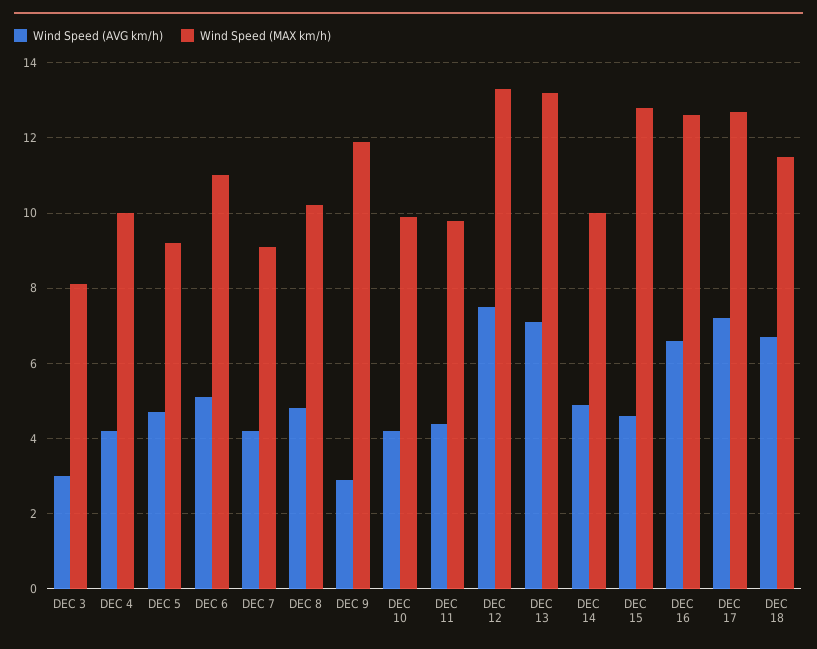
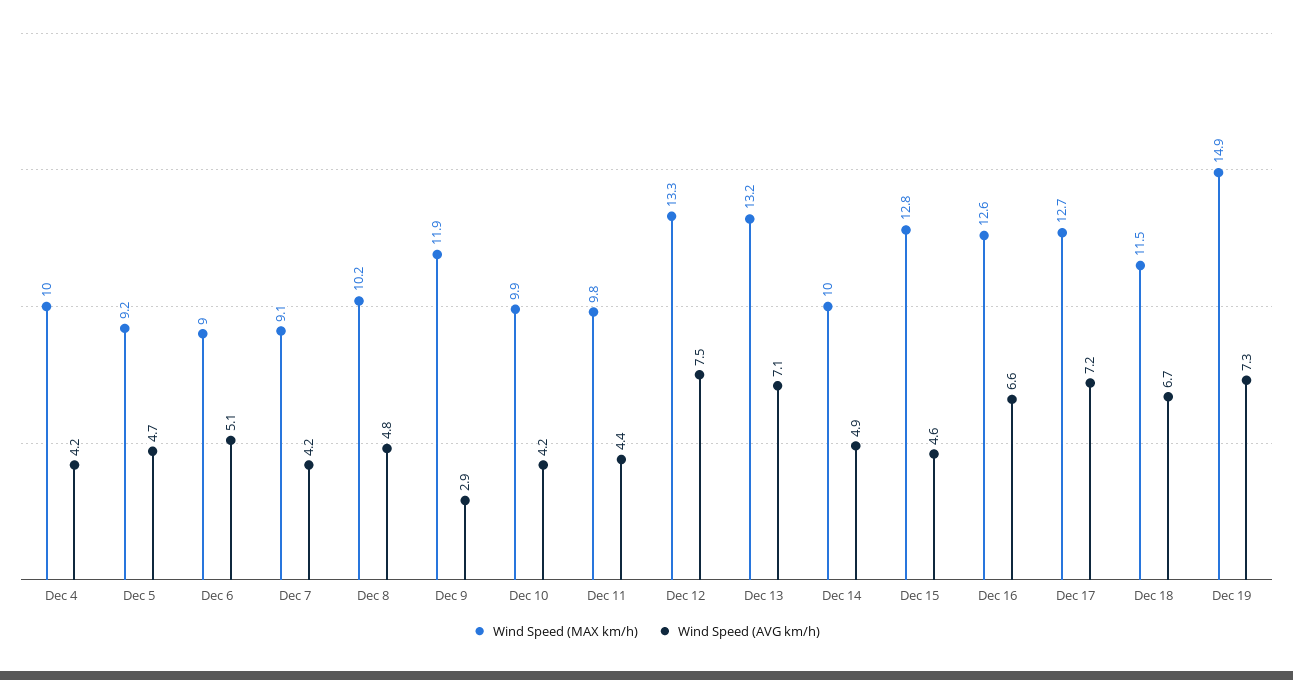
Wind Speed (AVG km/h), DEC 3: 3 -> none
Wind Speed (MAX km/h), DEC 3: 8 -> none
Wind Speed (MAX km/h), DEC 6: 11 -> 9
Wind Speed (MAX km/h), Dec 19: none -> 14.9
Wind Speed (AVG km/h), Dec 19: none -> 7.3

